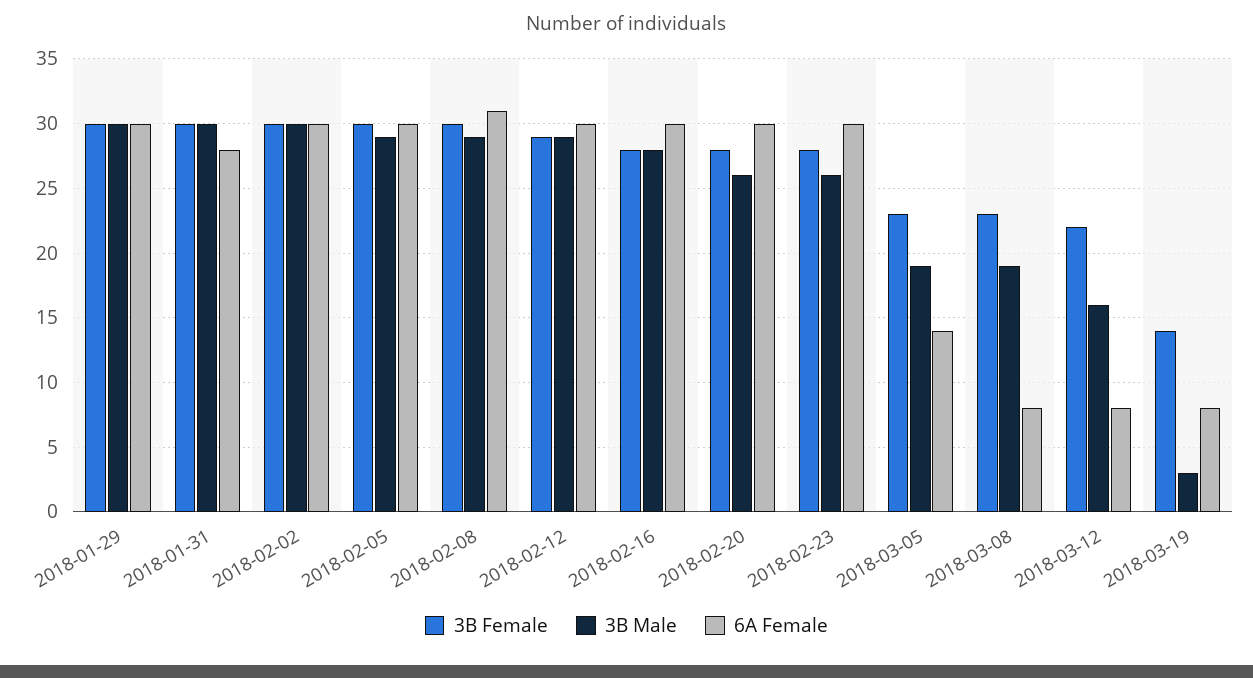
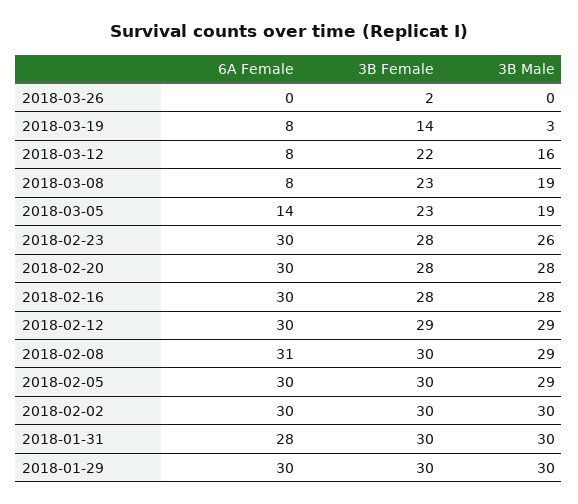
3B Male, 2018-02-20: 26 -> 28
6A Female, 2018-03-26: none -> 0
3B Female, 2018-03-26: none -> 2
3B Male, 2018-03-26: none -> 0

